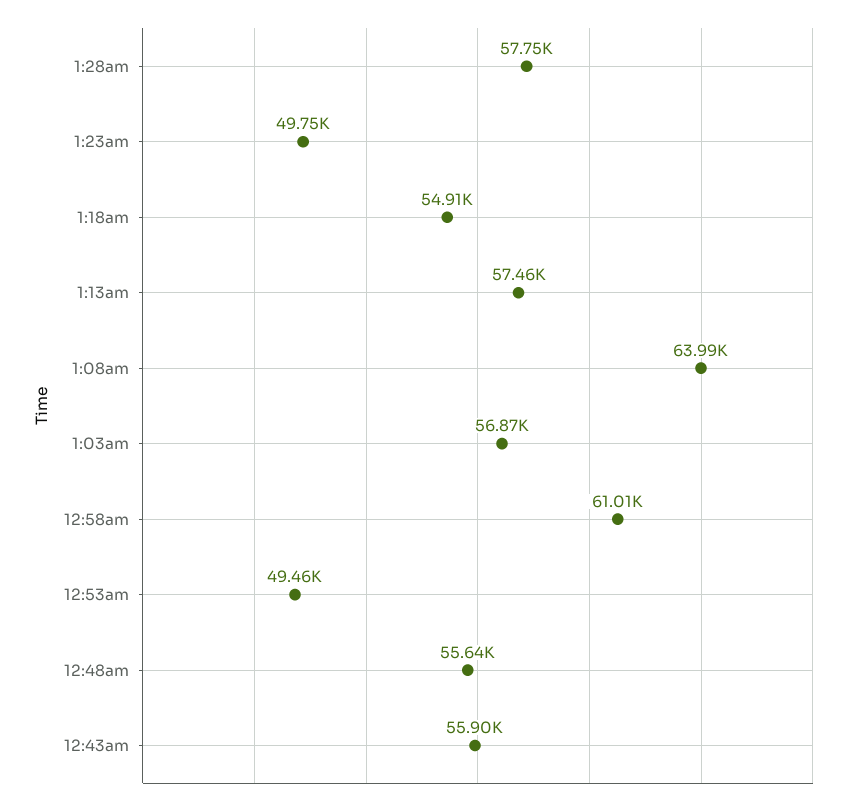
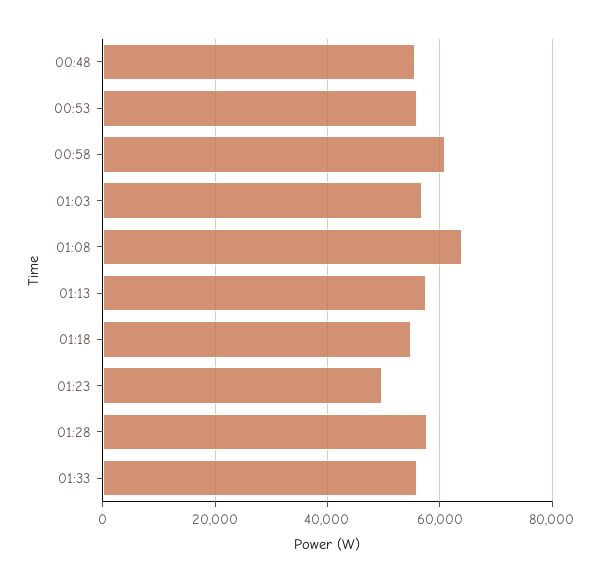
12:53am: 49460 -> 56000
12:43am: 55900 -> none
01:33: none -> 56000

